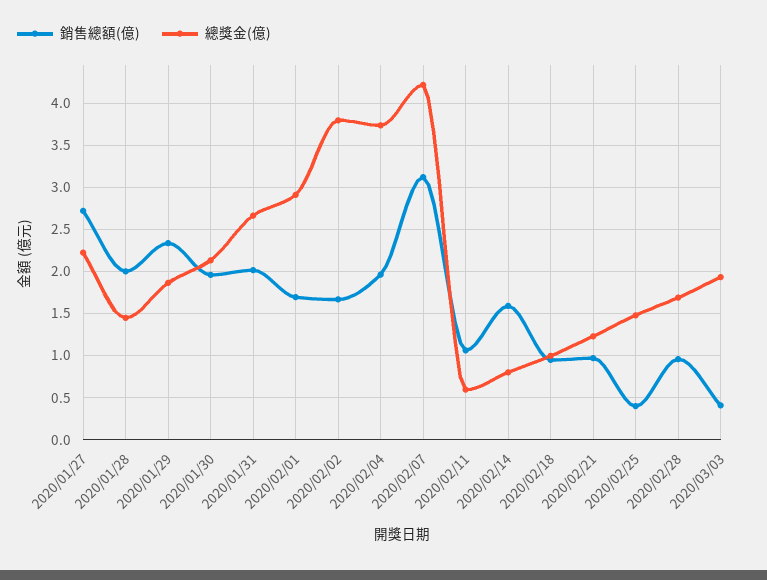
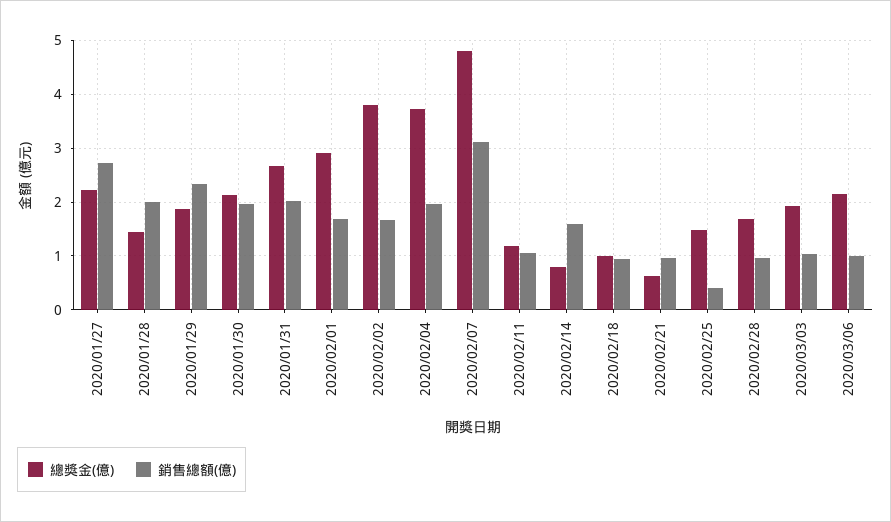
總獎金(億), 2020/02/07: 4.2 -> 4.8
總獎金(億), 2020/02/11: 0.6 -> 1.2
總獎金(億), 2020/02/21: 1.2 -> 0.6
銷售總額(億), 2020/03/03: 0.4 -> 1
總獎金(億), 2020/03/06: none -> 2.2
銷售總額(億), 2020/03/06: none -> 1

